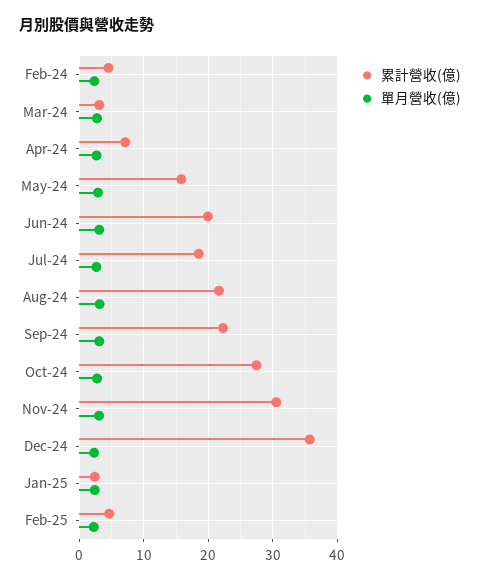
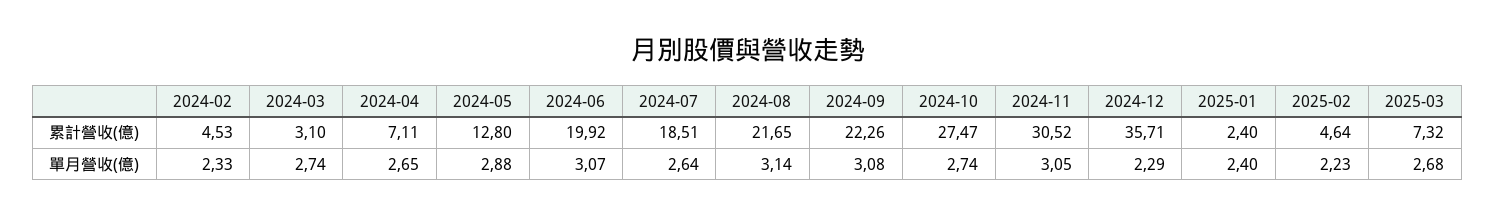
累計營收(億), May-24: 16 -> 12.8
累計營收(億), 2025-03: none -> 7.32
單月營收(億), 2025-03: none -> 2.68

